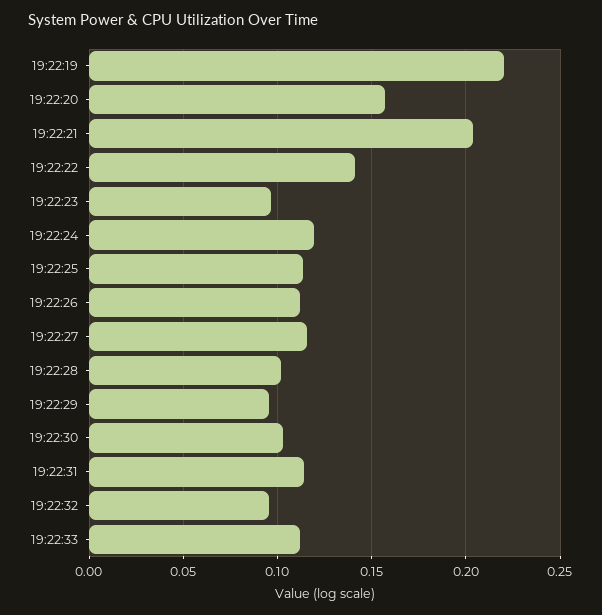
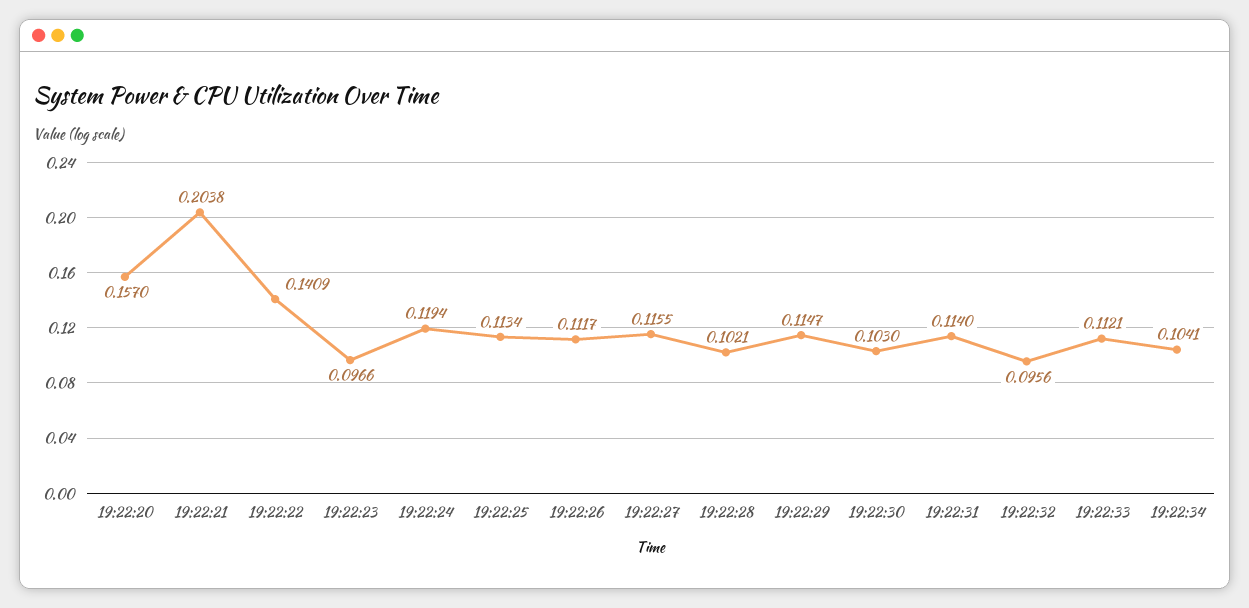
19:22:19: 0.22 -> none
19:22:29: 0.095 -> 0.1147
19:22:34: none -> 0.1041

